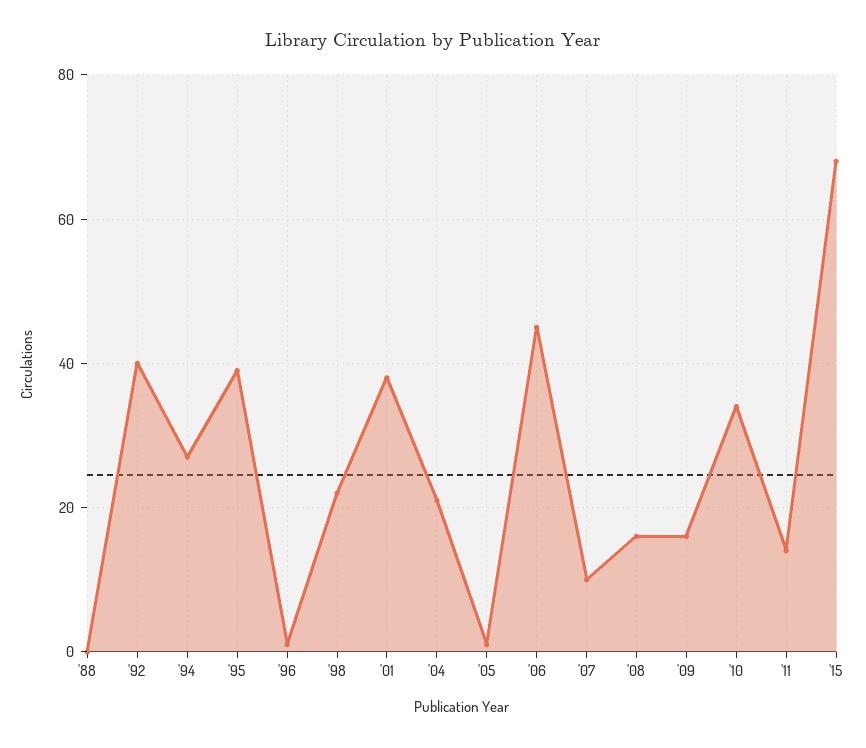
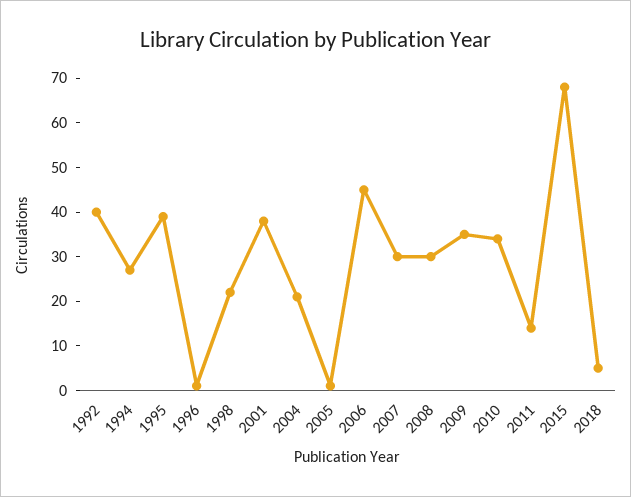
'88: 0 -> none
'07: 10 -> 30
'08: 15 -> 30
'09: 15 -> 35
2018: none -> 5

